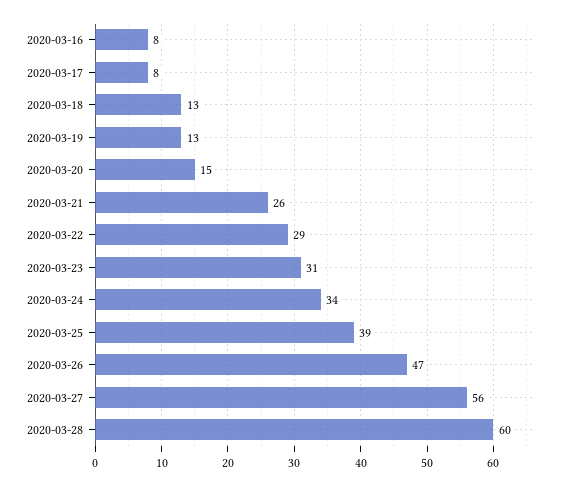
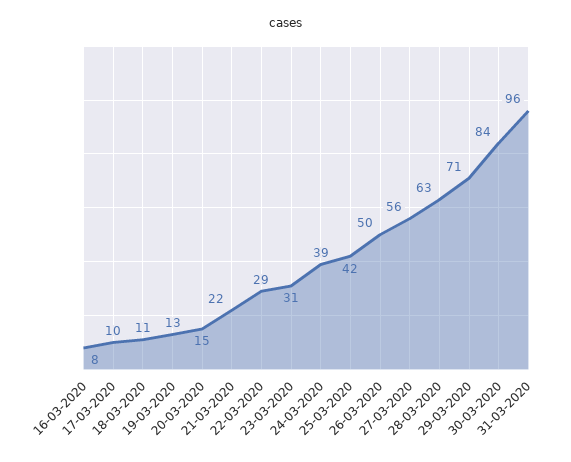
2020-03-17: 8 -> 10
2020-03-18: 13 -> 11
2020-03-21: 26 -> 22
2020-03-24: 34 -> 39
2020-03-25: 39 -> 42
2020-03-26: 47 -> 50
2020-03-28: 60 -> 63
29-03-2020: none -> 71
30-03-2020: none -> 84
31-03-2020: none -> 96

